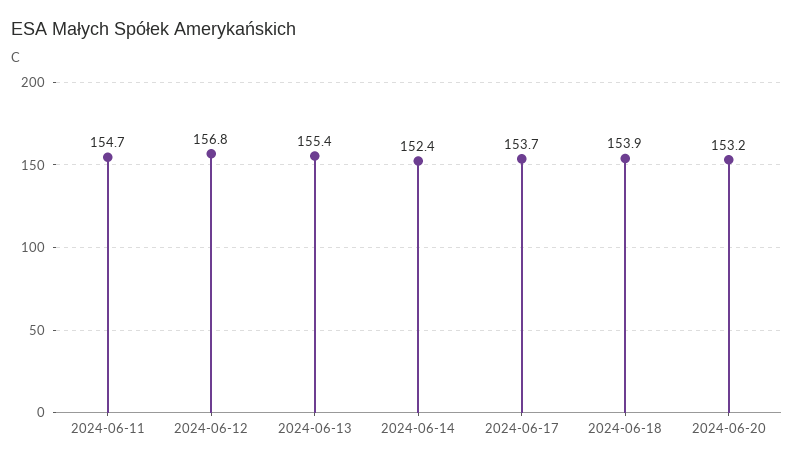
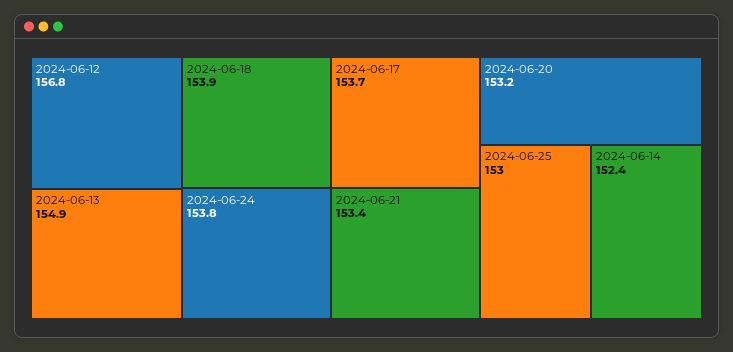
2024-06-11: 154.7 -> none
2024-06-13: 155.4 -> 154.9
2024-06-24: none -> 153.8
2024-06-21: none -> 153.4
2024-06-25: none -> 153

